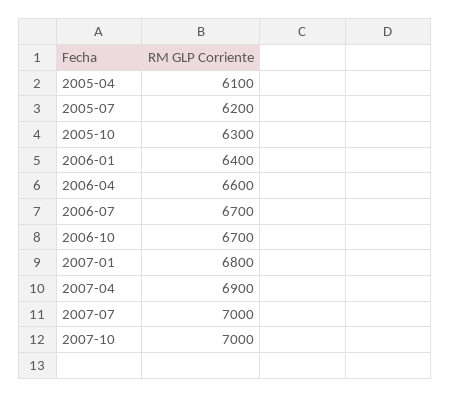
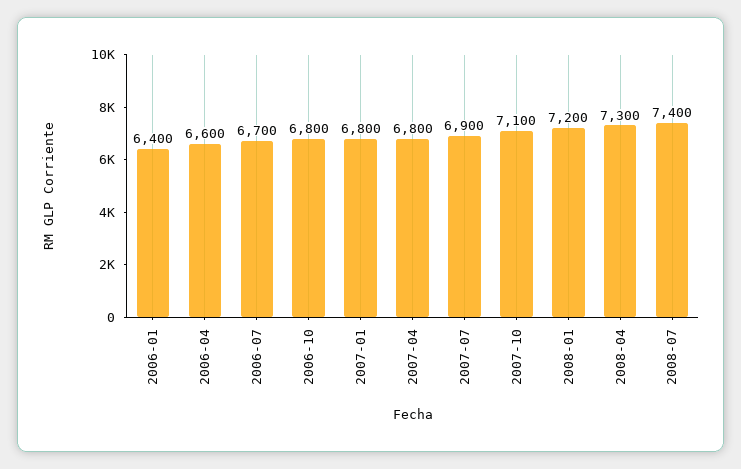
2005-04: 6100 -> none
2005-07: 6200 -> none
2005-10: 6300 -> none
2006-10: 6700 -> 6800
2007-04: 6900 -> 6800
2007-07: 7000 -> 6900
2007-10: 7000 -> 7100
2008-01: none -> 7200
2008-04: none -> 7300
2008-07: none -> 7400

